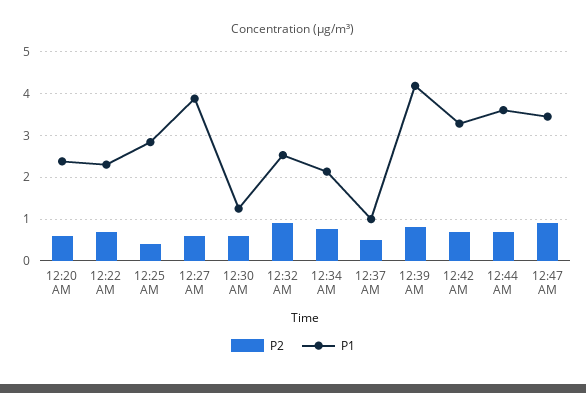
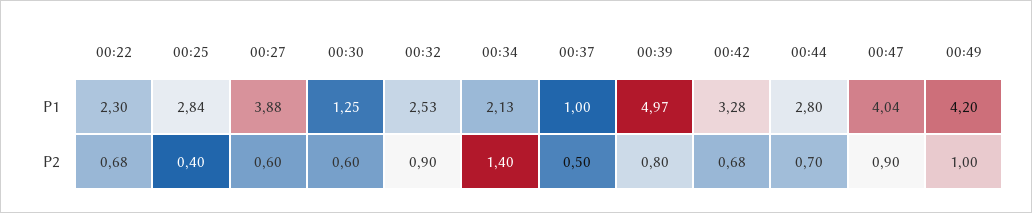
P2, 12:20 AM: 0.6 -> none
P1, 12:20 AM: 2.4 -> none
P2, 12:34 AM: 0.8 -> 1.4
P1, 12:39 AM: 4.2 -> 4.97
P1, 12:44 AM: 3.6 -> 2.8
P1, 12:47 AM: 3.4 -> 4.04
P1, 00:49: none -> 4.2
P2, 00:49: none -> 1

